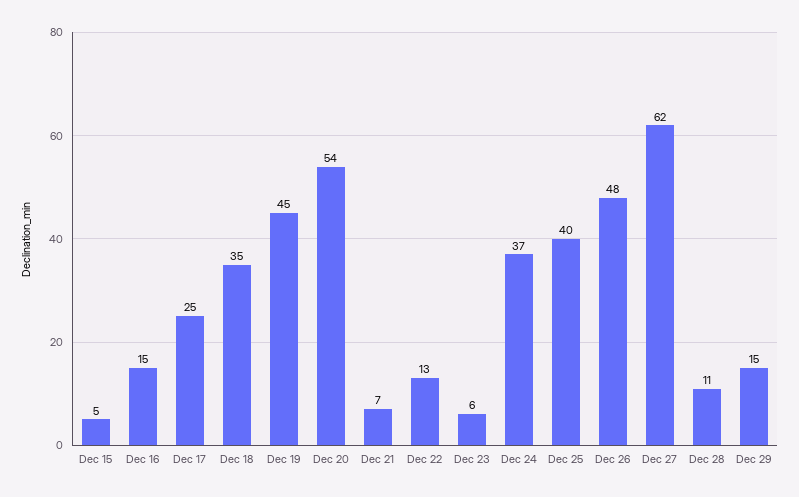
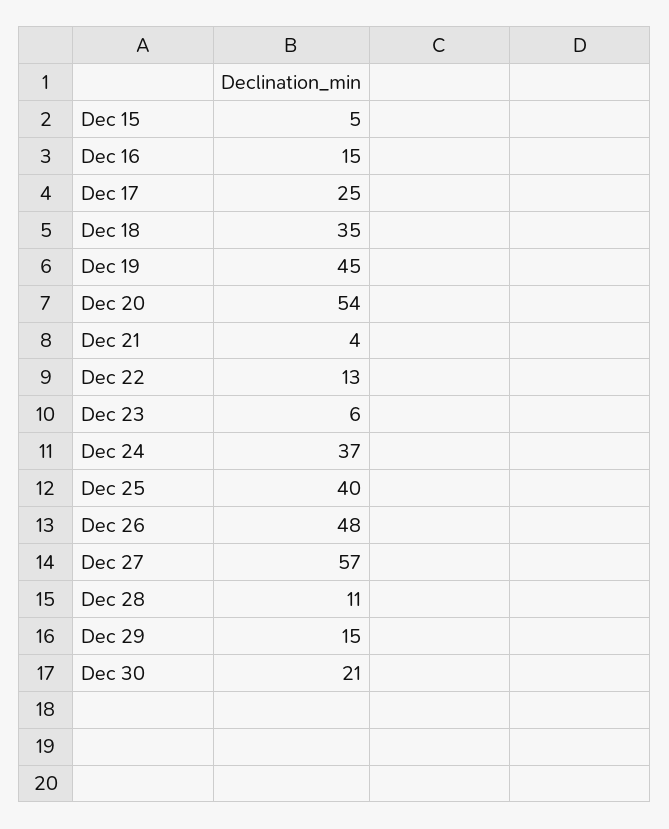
Dec 21: 7 -> 4
Dec 27: 62 -> 57
Dec 30: none -> 21

